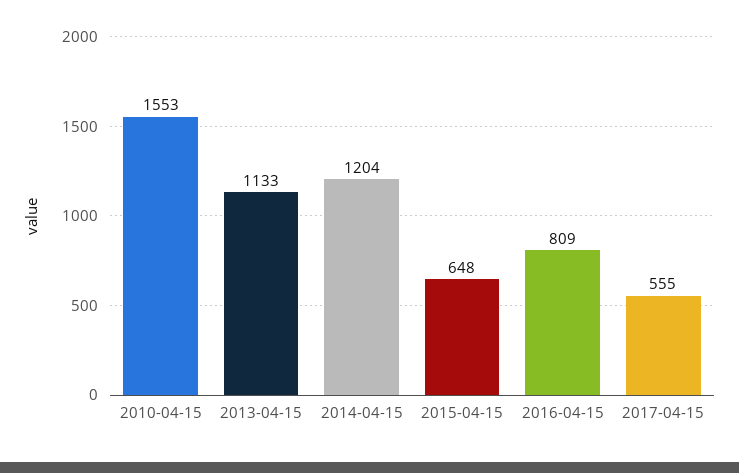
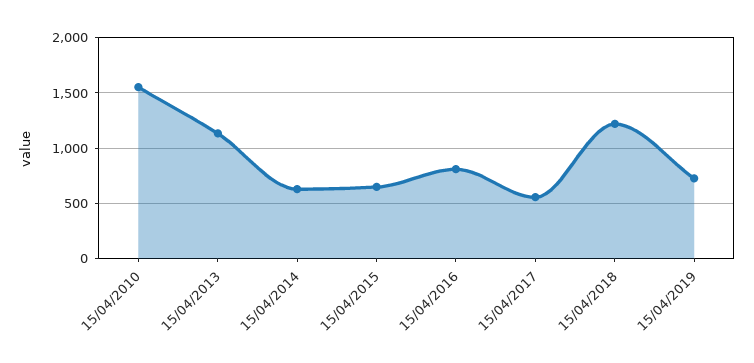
2014-04-15: 1204 -> 600
15/04/2018: none -> 1200
15/04/2019: none -> 700

